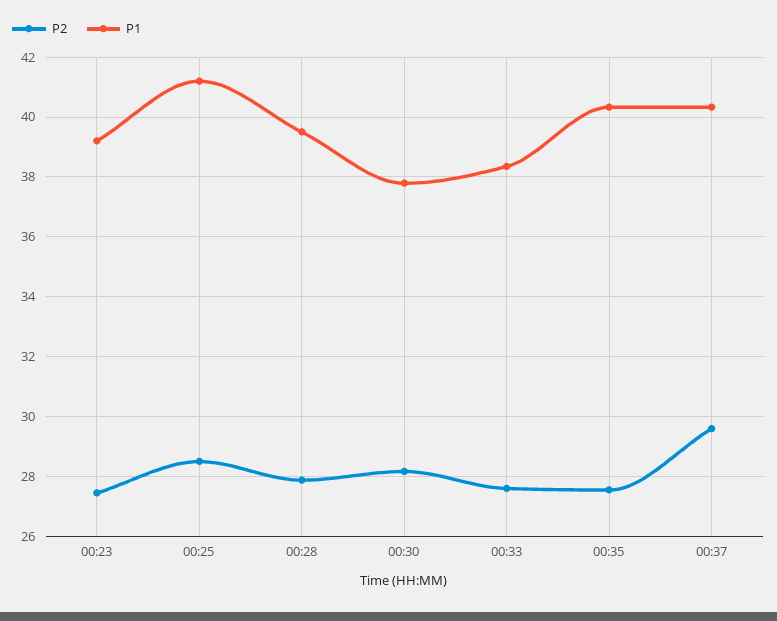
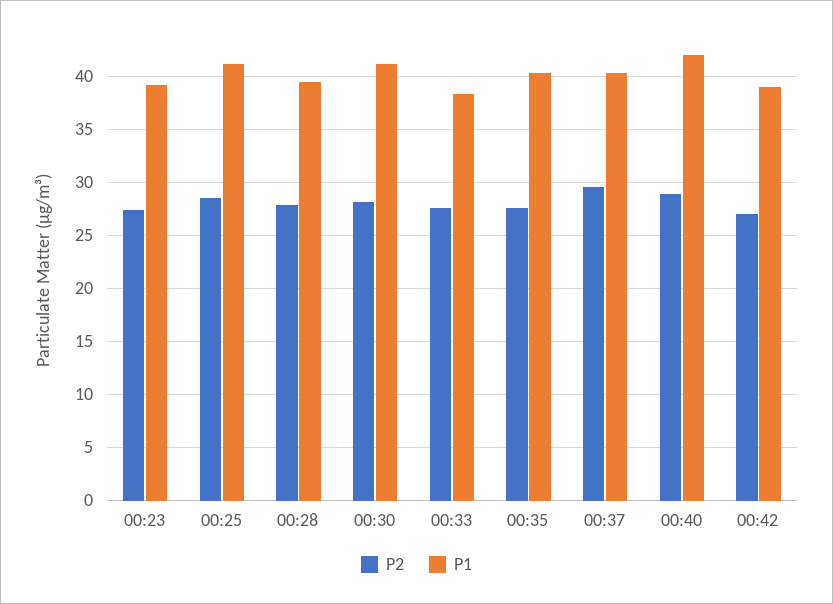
P1, 00:30: 37.75 -> 41
P2, 00:40: none -> 29
P1, 00:40: none -> 42
P2, 00:42: none -> 27
P1, 00:42: none -> 39

